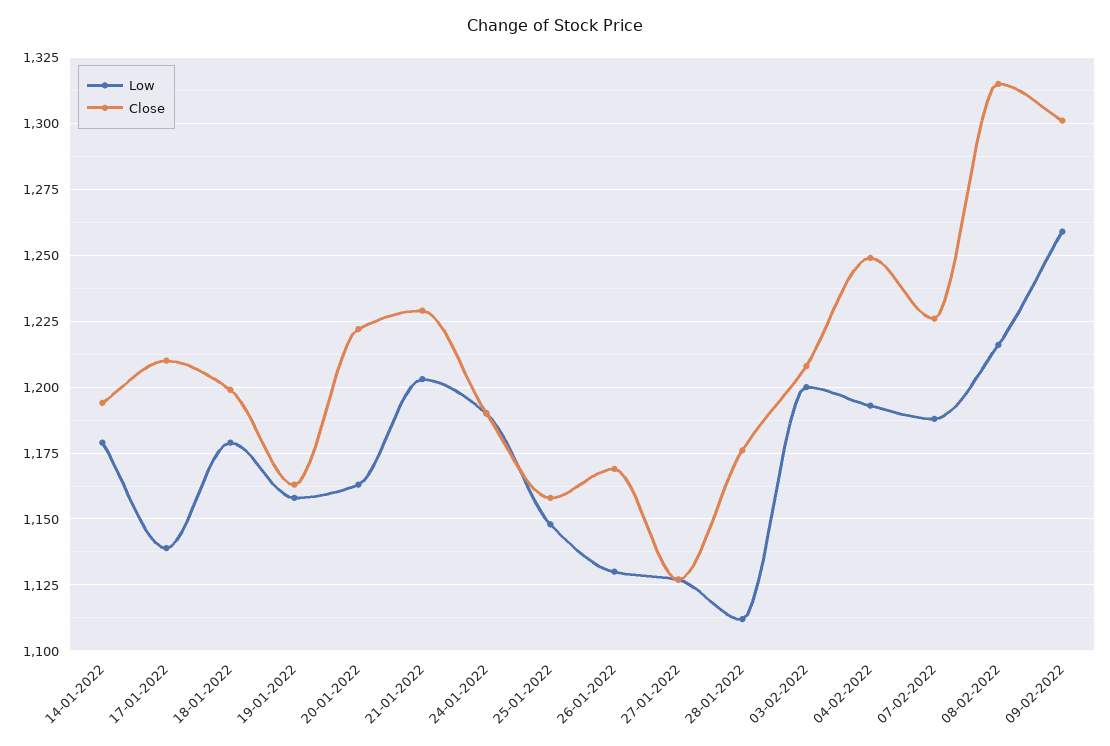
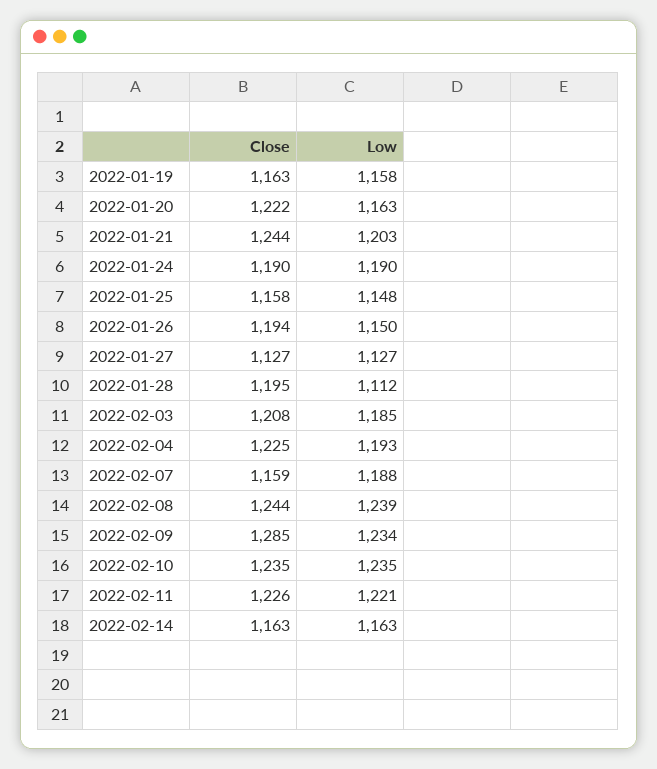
Low, 14-01-2022: 1180 -> none
Close, 14-01-2022: 1195 -> none
Low, 17-01-2022: 1140 -> none
Close, 17-01-2022: 1210 -> none
Low, 18-01-2022: 1180 -> none
Close, 18-01-2022: 1200 -> none
Close, 21-01-2022: 1230 -> 1244
Low, 26-01-2022: 1130 -> 1150
Close, 26-01-2022: 1170 -> 1194
Close, 28-01-2022: 1175 -> 1195
Low, 03-02-2022: 1200 -> 1185
Close, 04-02-2022: 1250 -> 1225
Close, 07-02-2022: 1225 -> 1159
Low, 08-02-2022: 1215 -> 1239
Close, 08-02-2022: 1315 -> 1244
Low, 09-02-2022: 1260 -> 1234
Close, 09-02-2022: 1300 -> 1285
Close, 2022-02-10: none -> 1235
Low, 2022-02-10: none -> 1235
Close, 2022-02-11: none -> 1226
Low, 2022-02-11: none -> 1221
Close, 2022-02-14: none -> 1163
Low, 2022-02-14: none -> 1163

